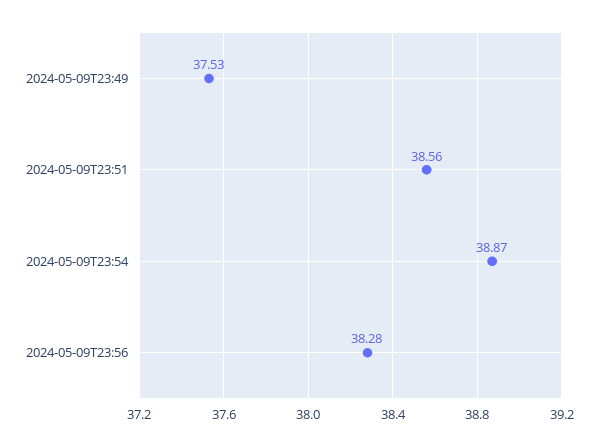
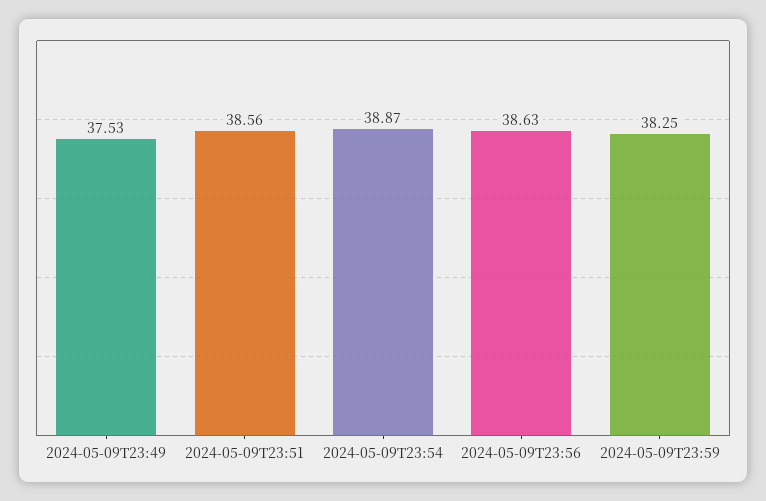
2024-05-09T23:56: 38.28 -> 38.63
2024-05-09T23:59: none -> 38.25

